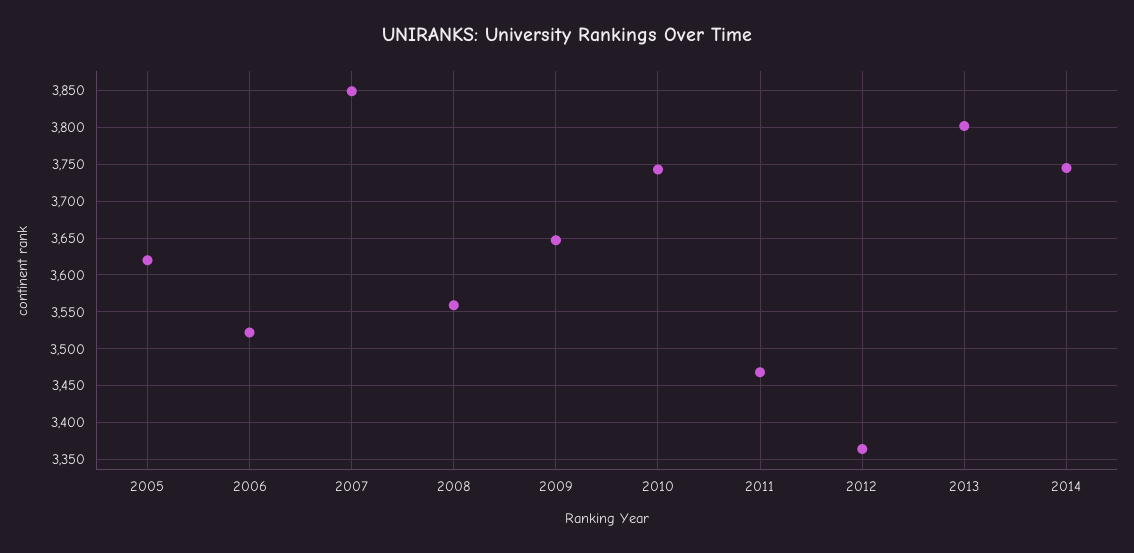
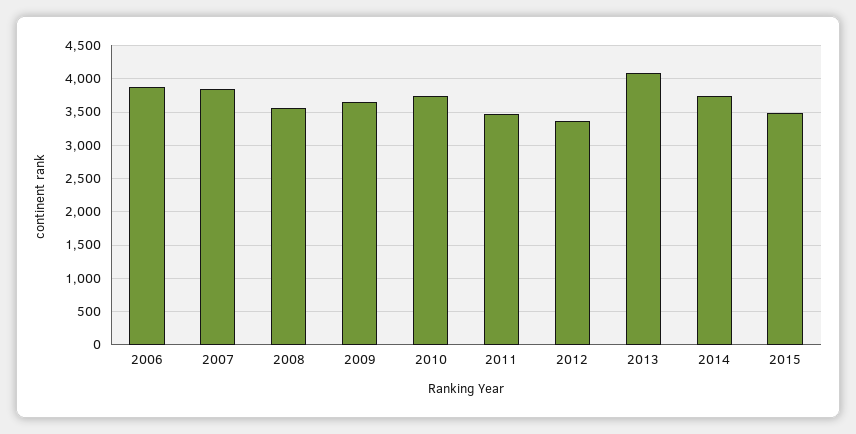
2005: 3620 -> none
2006: 3520 -> 3900
2013: 3800 -> 4100
2015: none -> 3500

